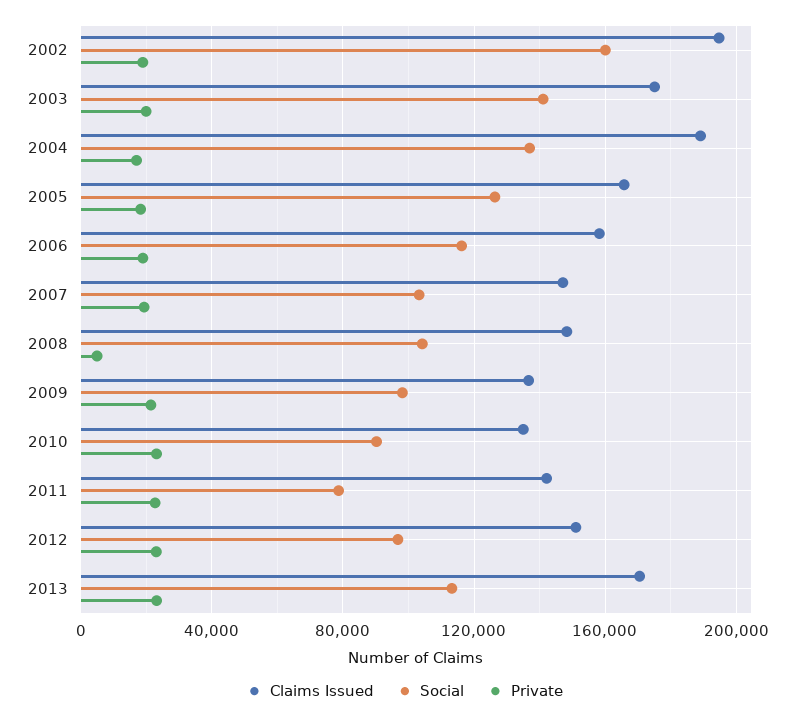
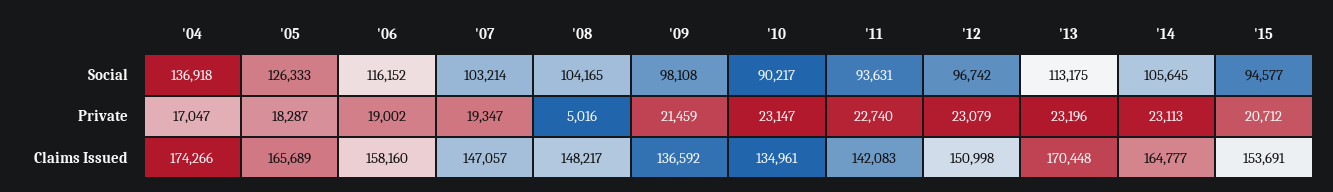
Claims Issued, 2002: 195000 -> none
Social, 2002: 160000 -> none
Private, 2002: 20000 -> none
Claims Issued, 2003: 175000 -> none
Social, 2003: 140000 -> none
Private, 2003: 20000 -> none
Claims Issued, 2004: 190000 -> 174266
Social, 2011: 80000 -> 93631
Social, '14: none -> 105645
Social, '15: none -> 94577
Private, '14: none -> 23113
Private, '15: none -> 20712
Claims Issued, '14: none -> 164777
Claims Issued, '15: none -> 153691

